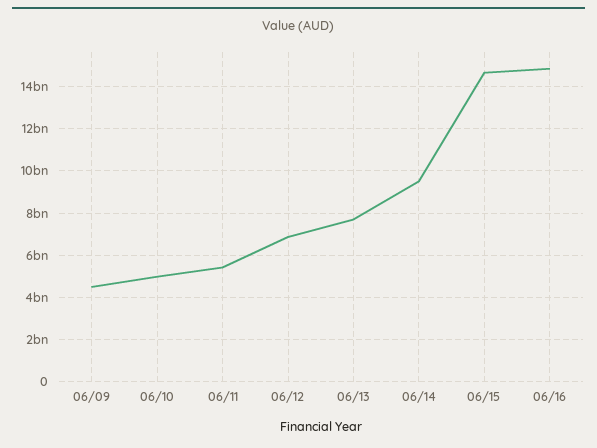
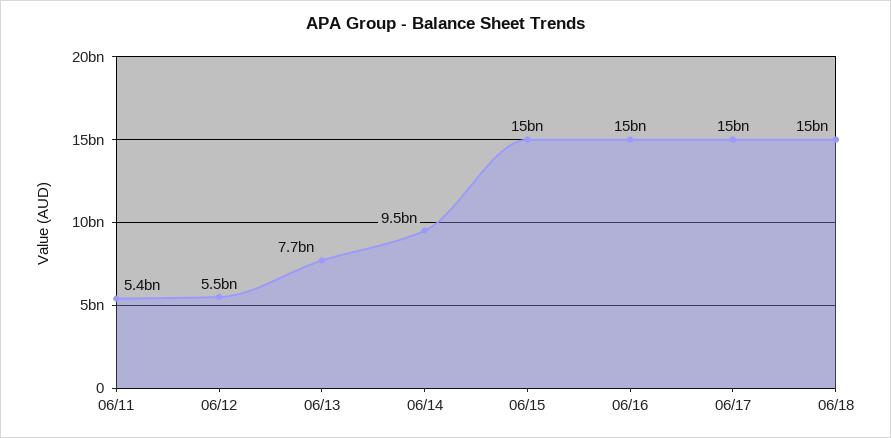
06/09: 4500000000 -> none
06/10: 5000000000 -> none
06/12: 7000000000 -> 5500000000
06/17: none -> 15000000000
06/18: none -> 15000000000

